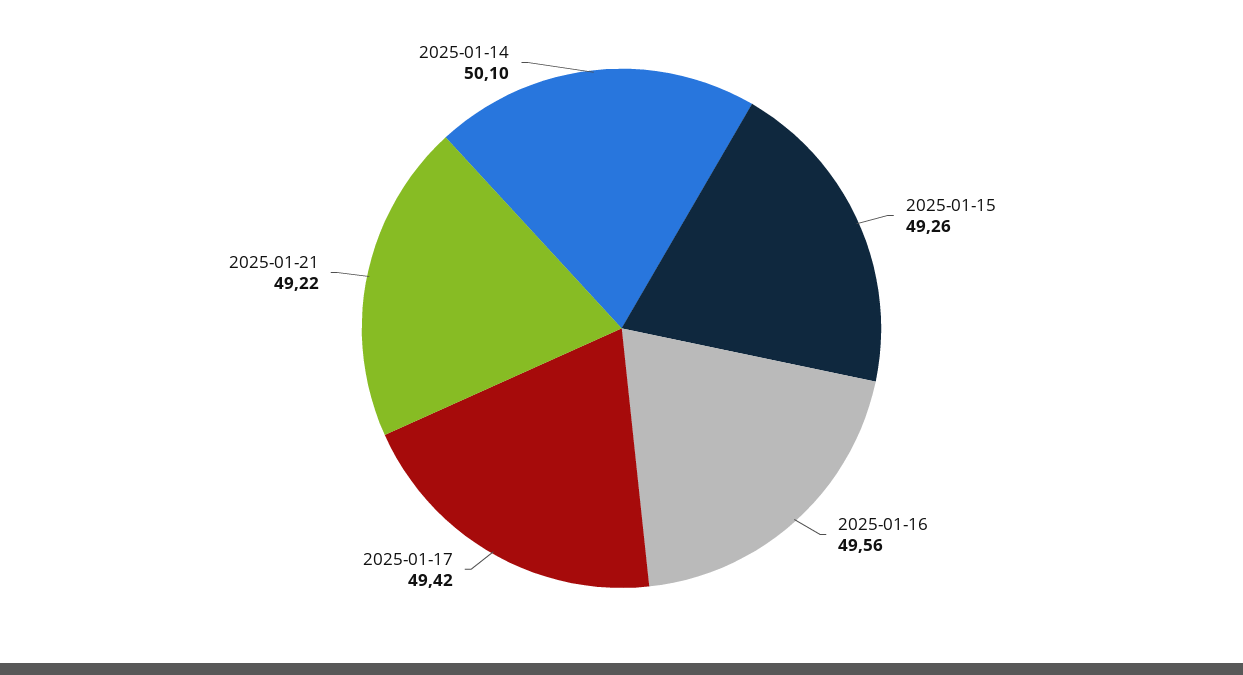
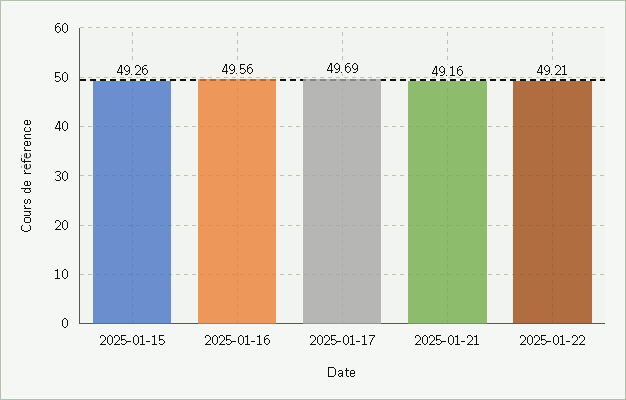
2025-01-17: 49.42 -> 49.69
2025-01-21: 49.22 -> 49.16
2025-01-14: 50.1 -> none
2025-01-22: none -> 49.21

